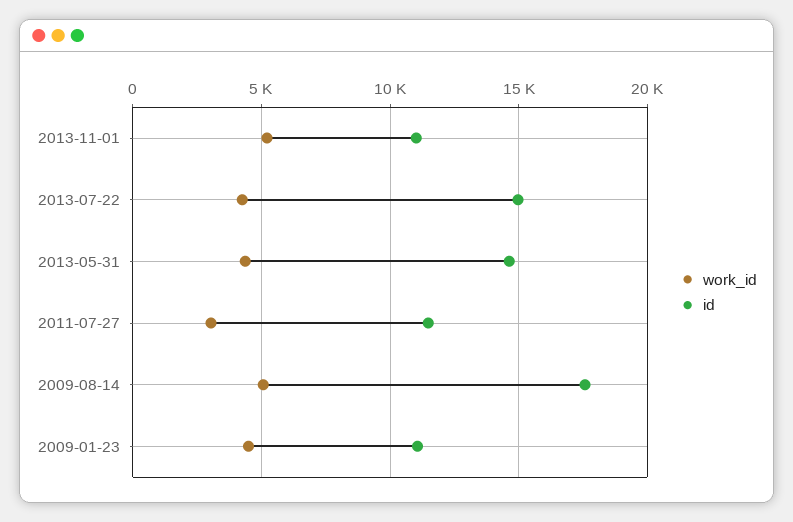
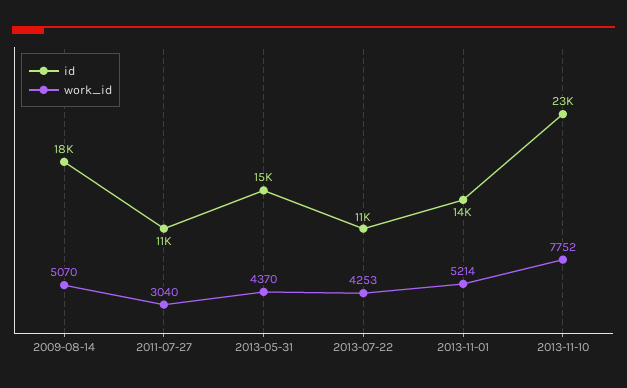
id, 2013-11-01: 11000 -> 14000
id, 2013-07-22: 15000 -> 11000
work_id, 2009-01-23: 4500 -> none
id, 2009-01-23: 11000 -> none
id, 2013-11-10: none -> 23000
work_id, 2013-11-10: none -> 7752

